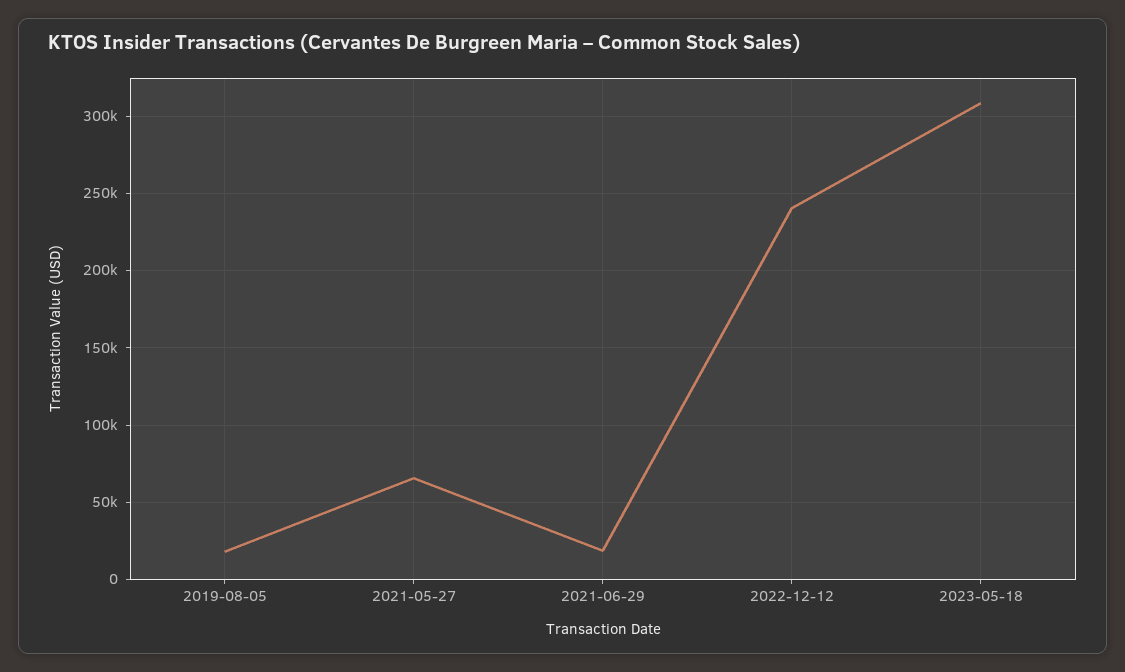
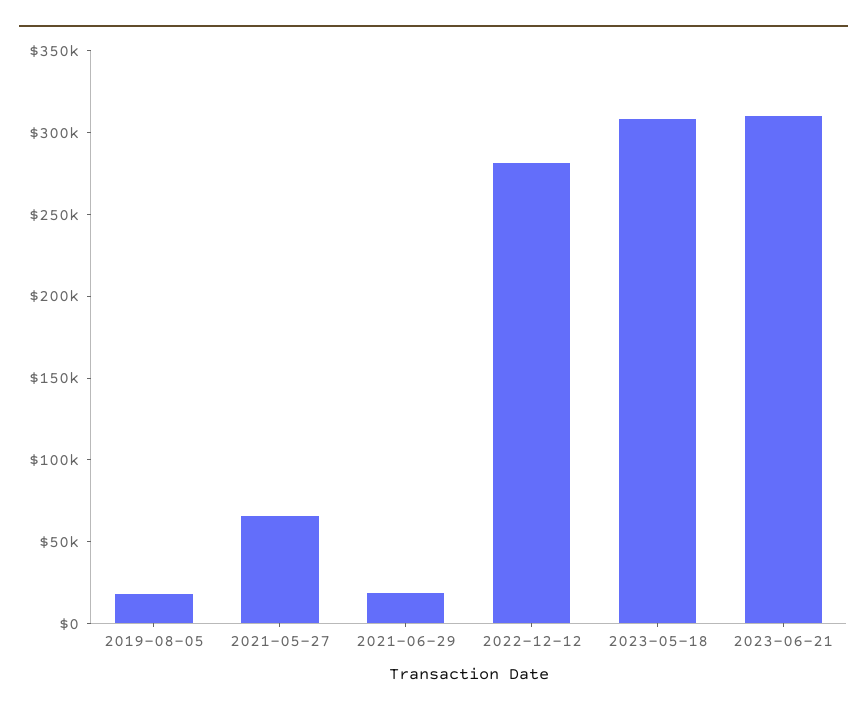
2022-12-12: 240000 -> 280000
2023-06-21: none -> 310000

